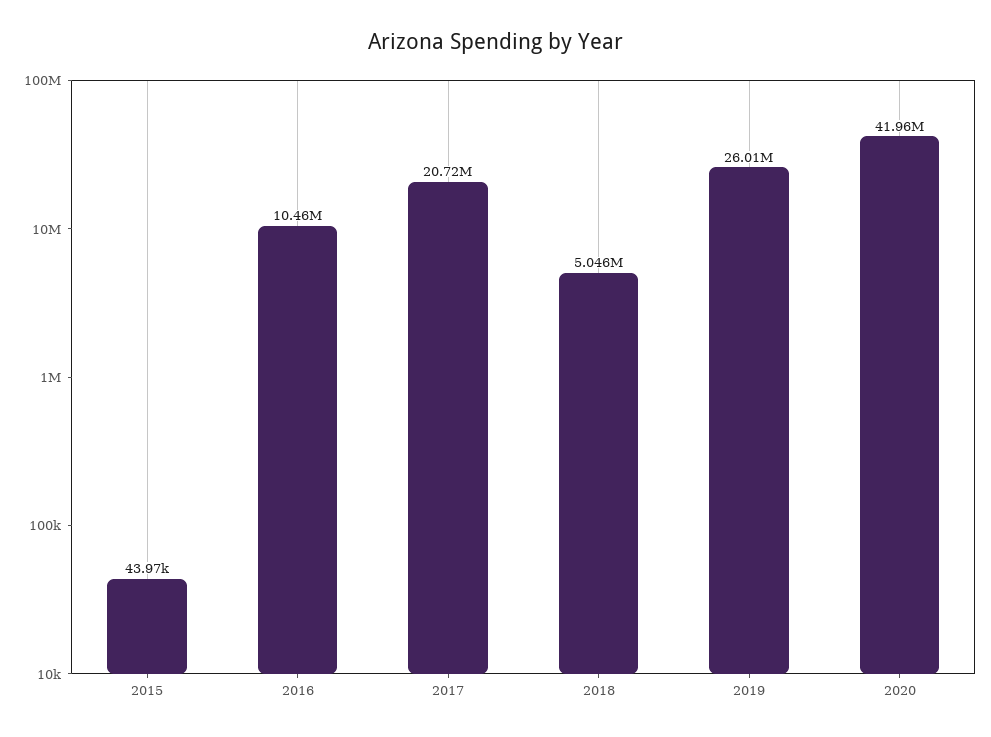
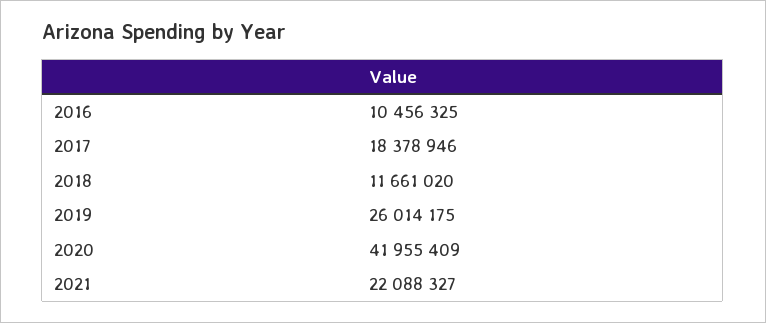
2015: 43970 -> none
2017: 20720000 -> 18378946
2018: 5046000 -> 11661020
2021: none -> 22088327

